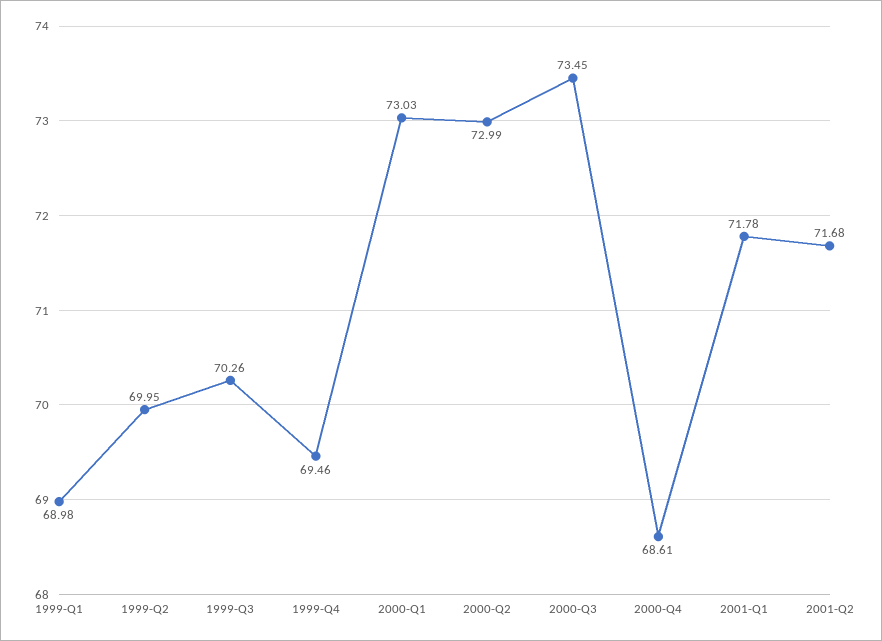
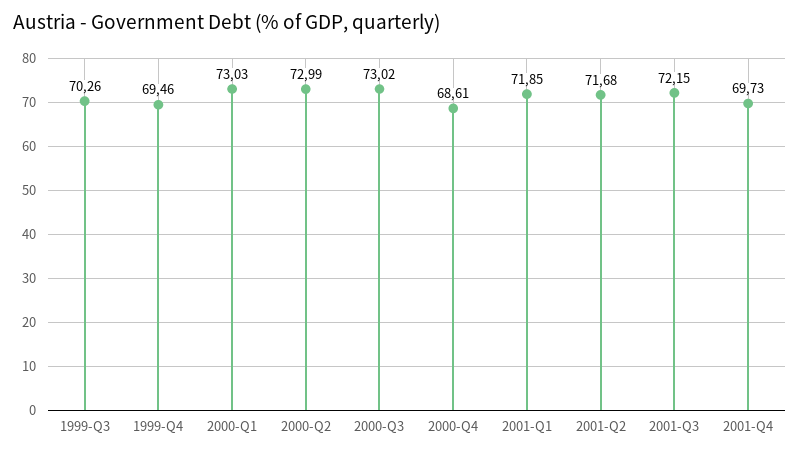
1999-Q1: 68.98 -> none
1999-Q2: 69.95 -> none
2000-Q3: 73.45 -> 73.02
2001-Q1: 71.78 -> 71.85
2001-Q3: none -> 72.15
2001-Q4: none -> 69.73

